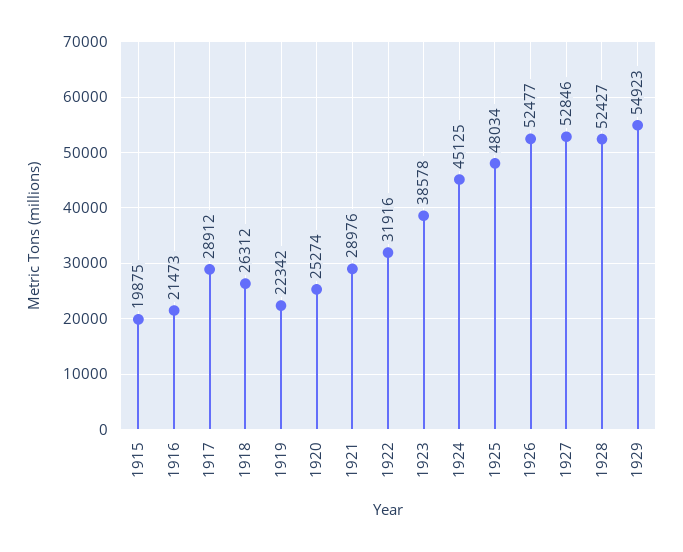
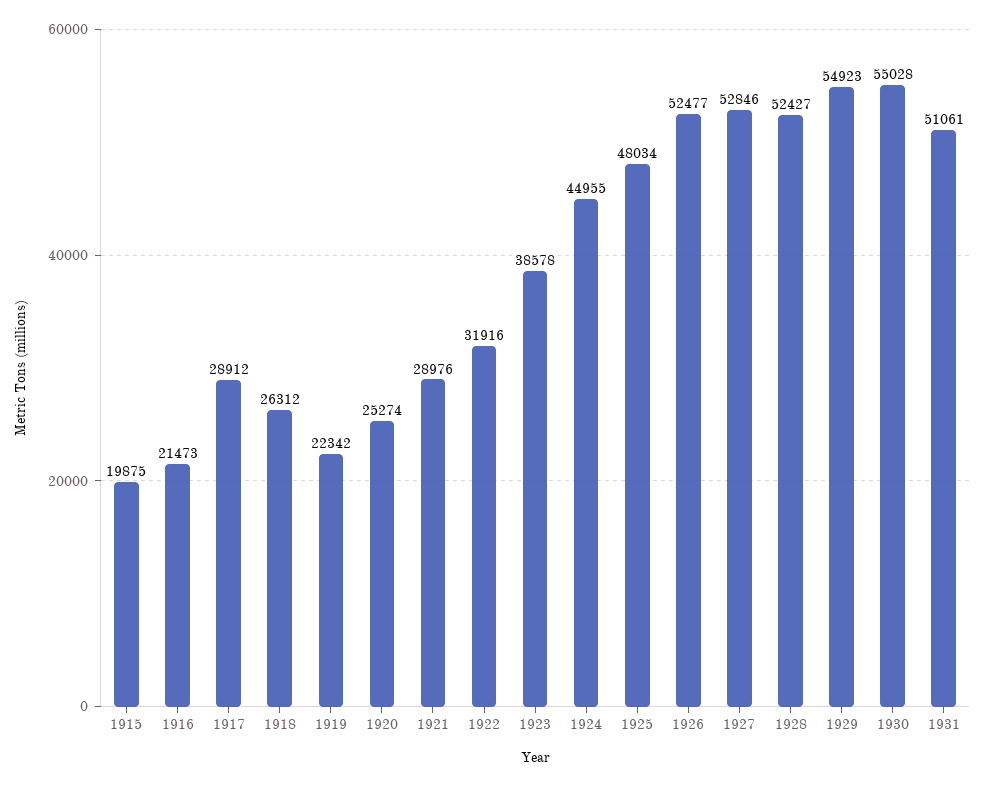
1924: 45125 -> 44955
1930: none -> 55028
1931: none -> 51061

